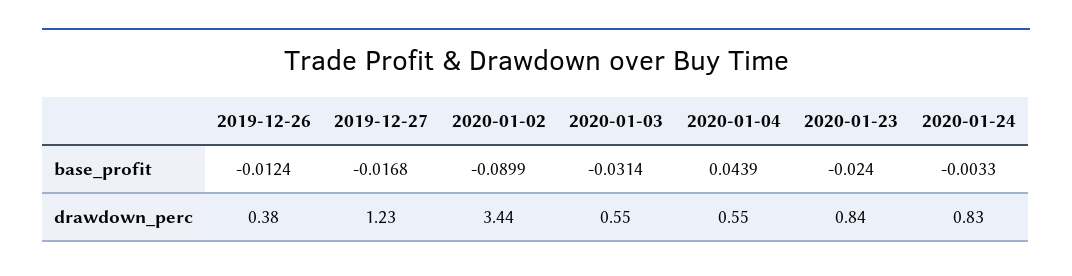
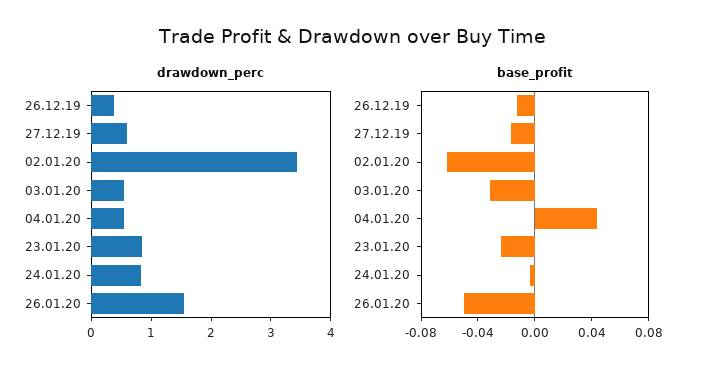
base_profit, 2020-01-02: -0.0899 -> -0.06
drawdown_perc, 2019-12-27: 1.23 -> 0.6
drawdown_perc, 26.01.20: none -> 1.6
base_profit, 26.01.20: none -> -0.05

